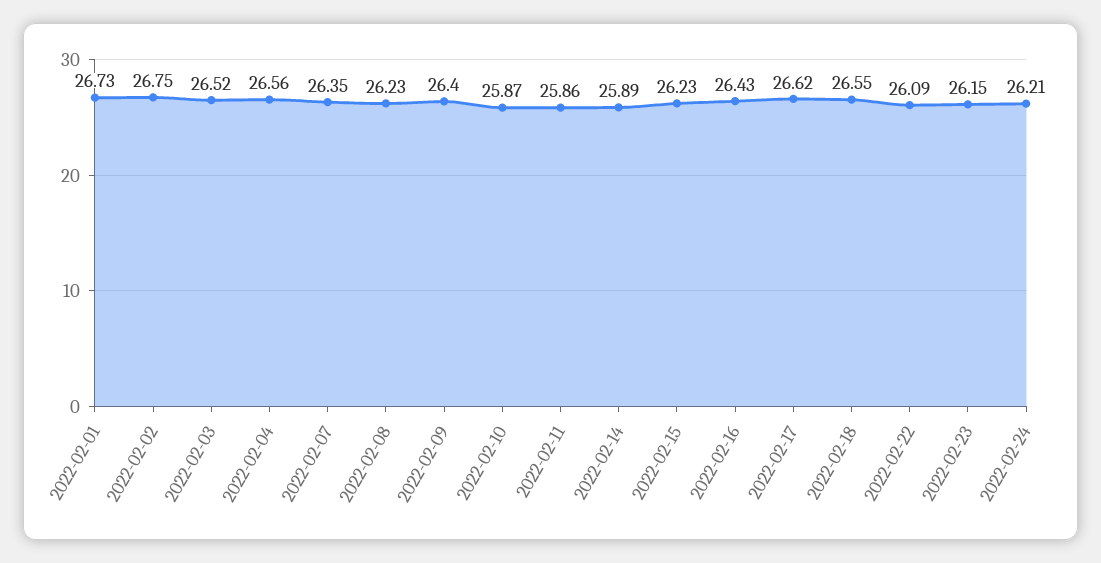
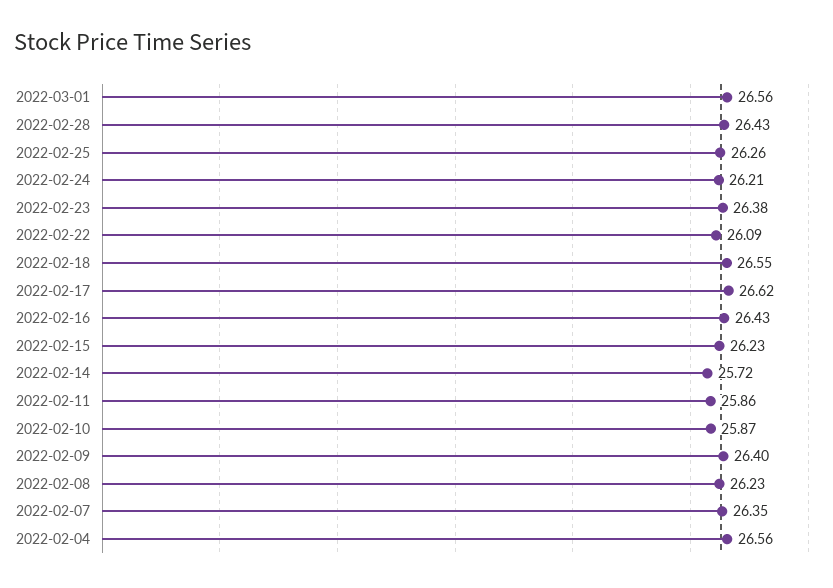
2022-02-01: 26.73 -> none
2022-02-02: 26.75 -> none
2022-02-03: 26.52 -> none
2022-02-14: 25.89 -> 25.72
2022-02-23: 26.15 -> 26.38
2022-03-01: none -> 26.56
2022-02-28: none -> 26.43
2022-02-25: none -> 26.26

